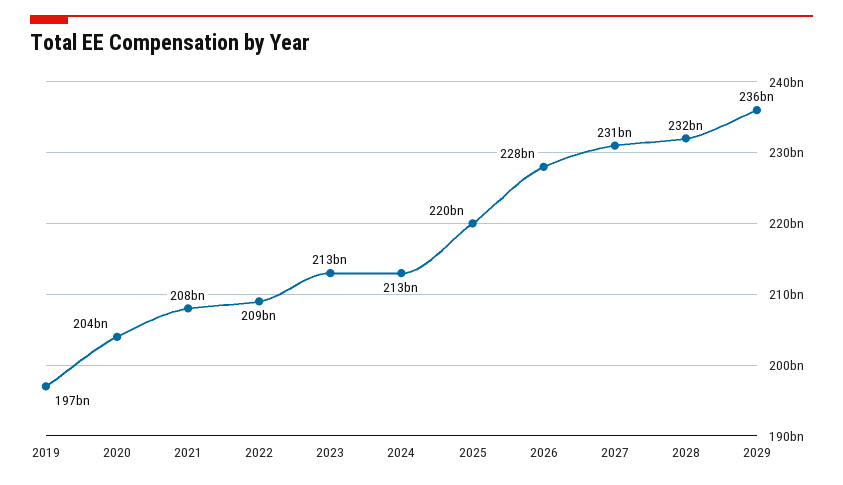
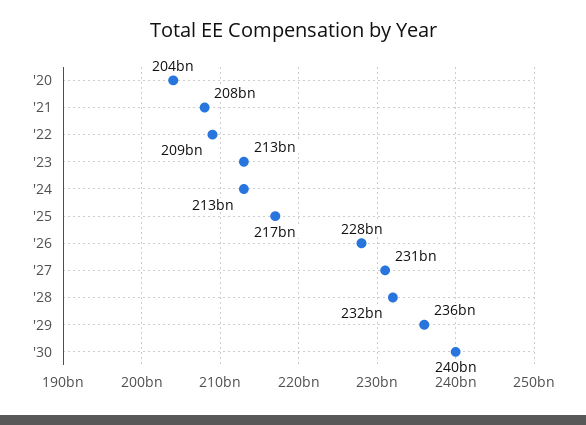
2019: 197000000000 -> none
2025: 220000000000 -> 217000000000
'30: none -> 240000000000

